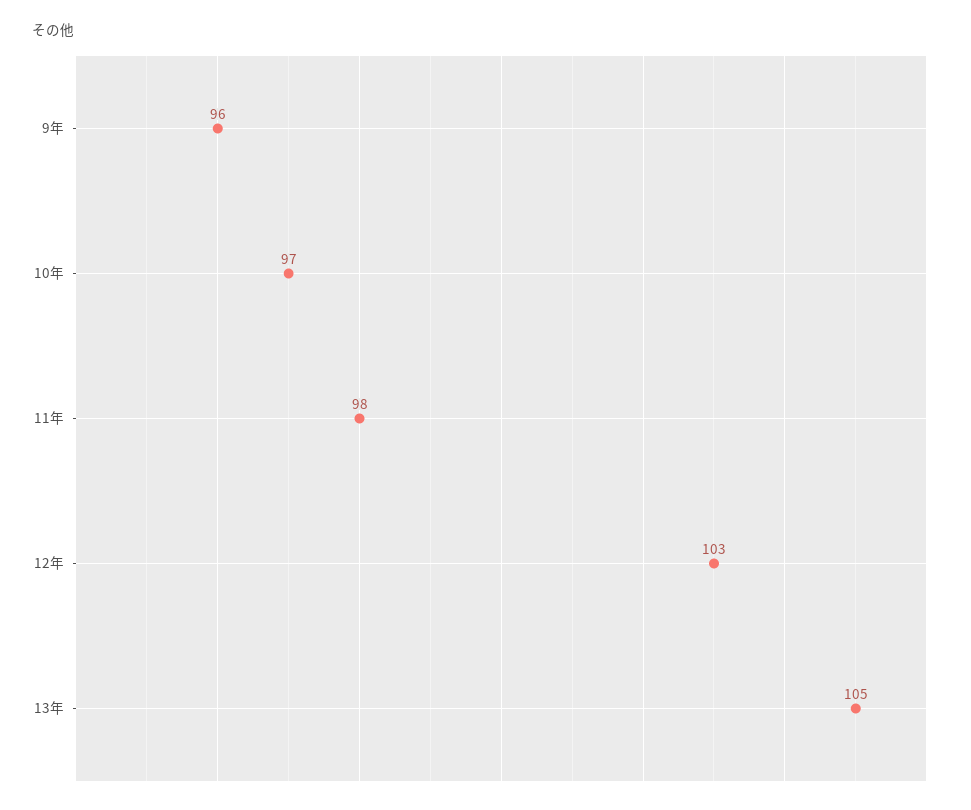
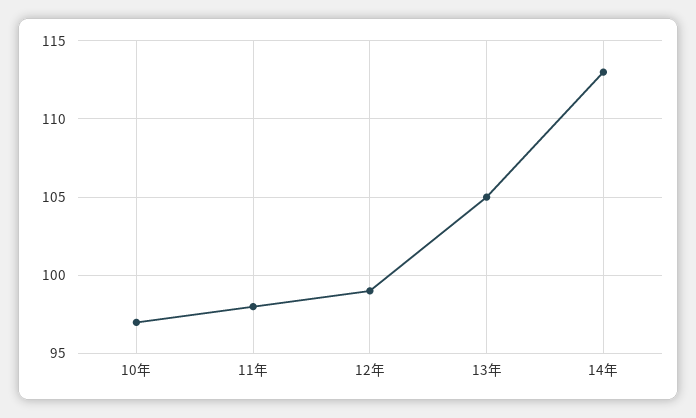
9年: 96 -> none
12年: 103 -> 99
14年: none -> 113

